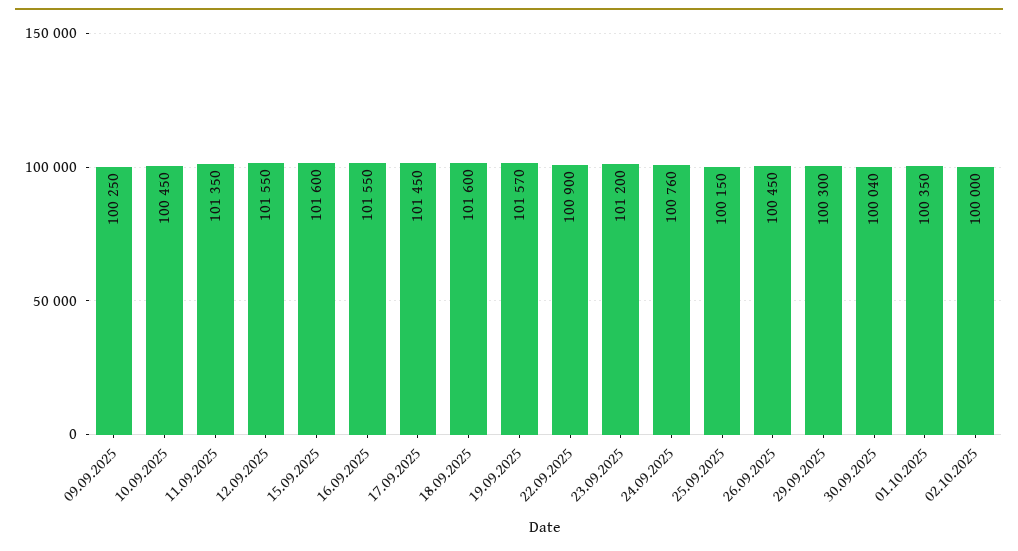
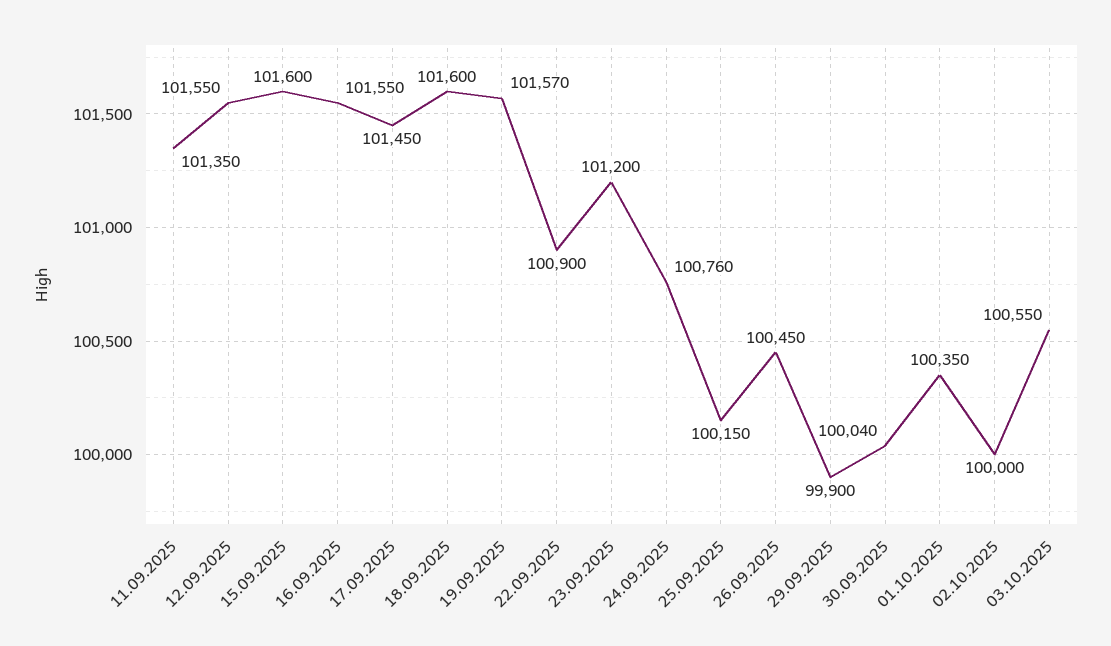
09.09.2025: 100250 -> none
10.09.2025: 100450 -> none
29.09.2025: 100300 -> 99900
03.10.2025: none -> 100550

